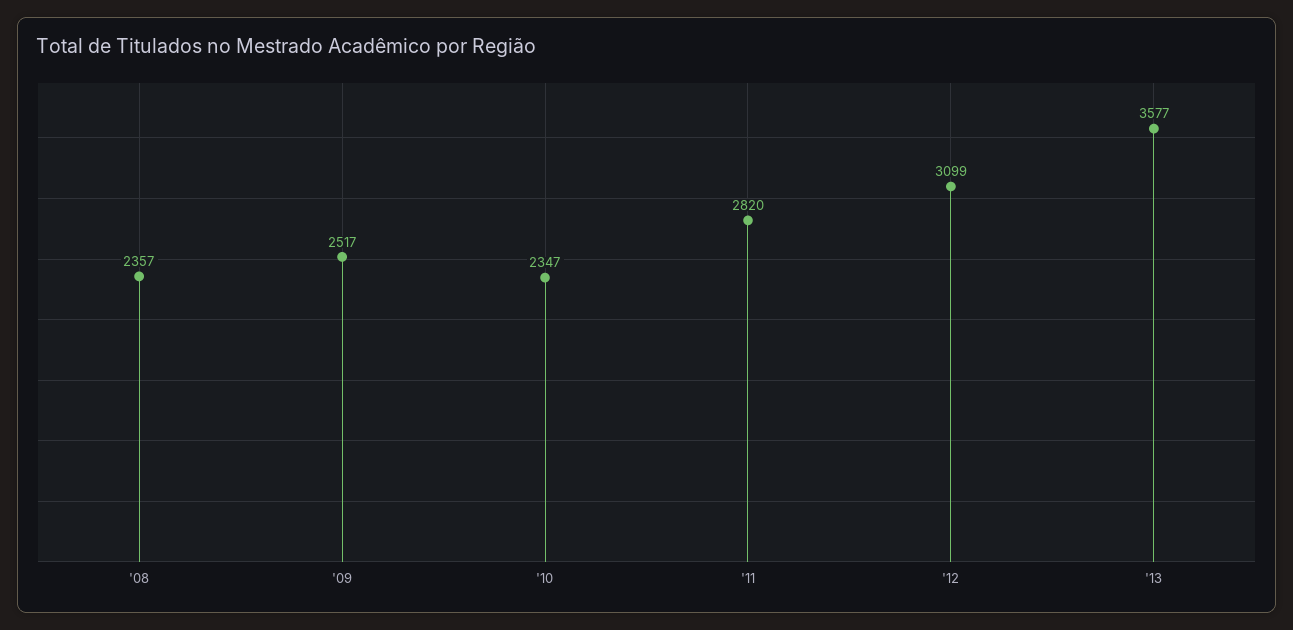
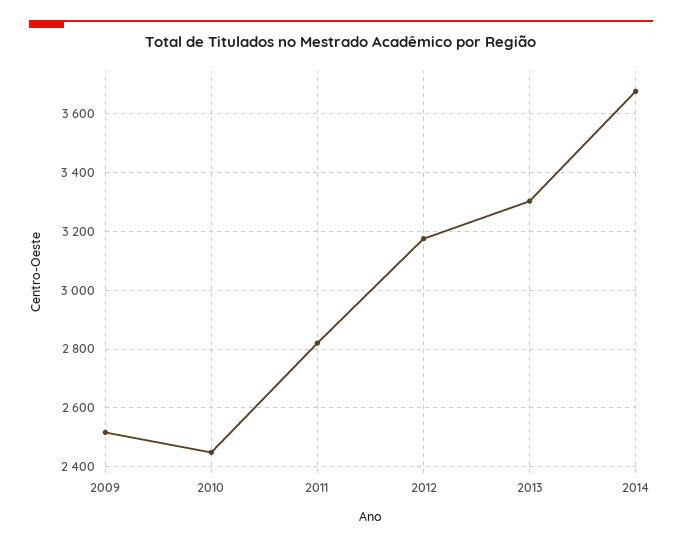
'08: 2357 -> none
'10: 2347 -> 2450
'12: 3099 -> 3175
'13: 3577 -> 3300
2014: none -> 3675

